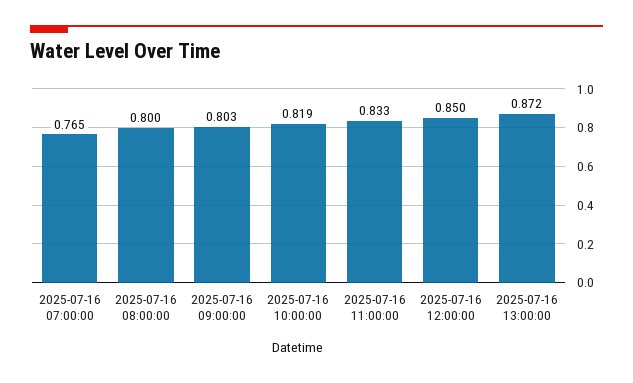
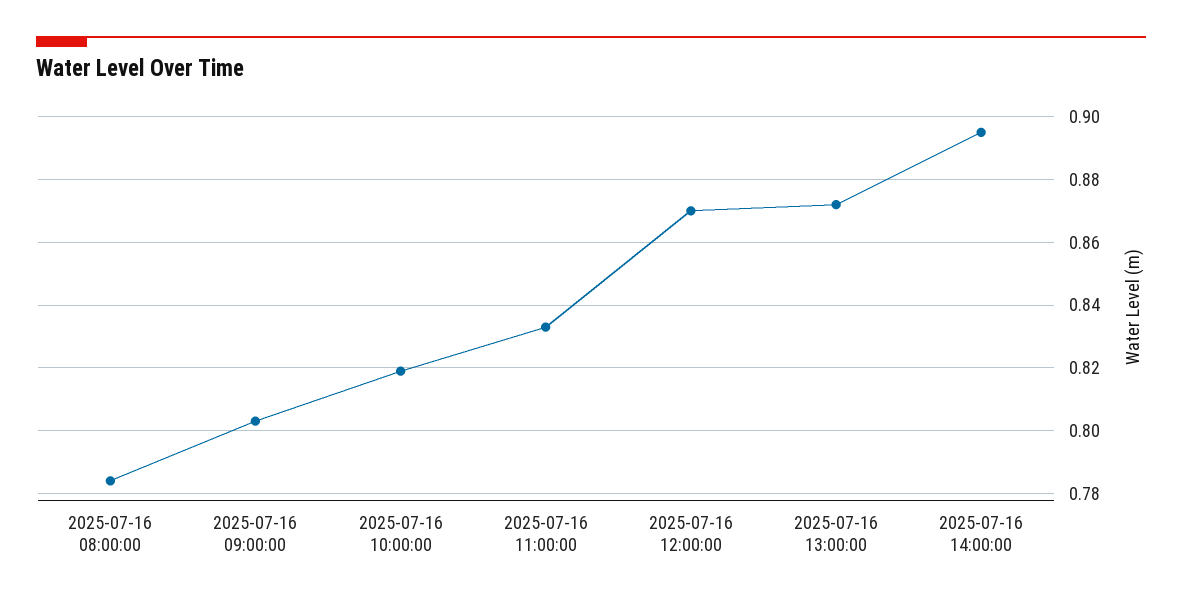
2025-07-16 07:00:00: 0.765 -> none
2025-07-16 08:00:00: 0.8 -> 0.785
2025-07-16 12:00:00: 0.85 -> 0.87
2025-07-16 14:00:00: none -> 0.895

